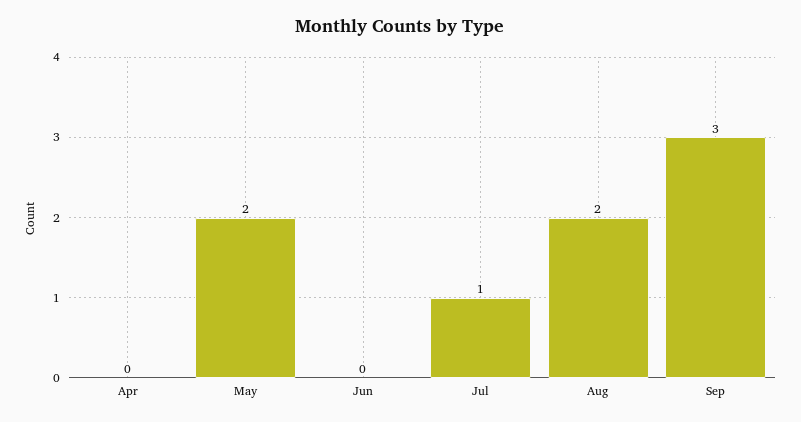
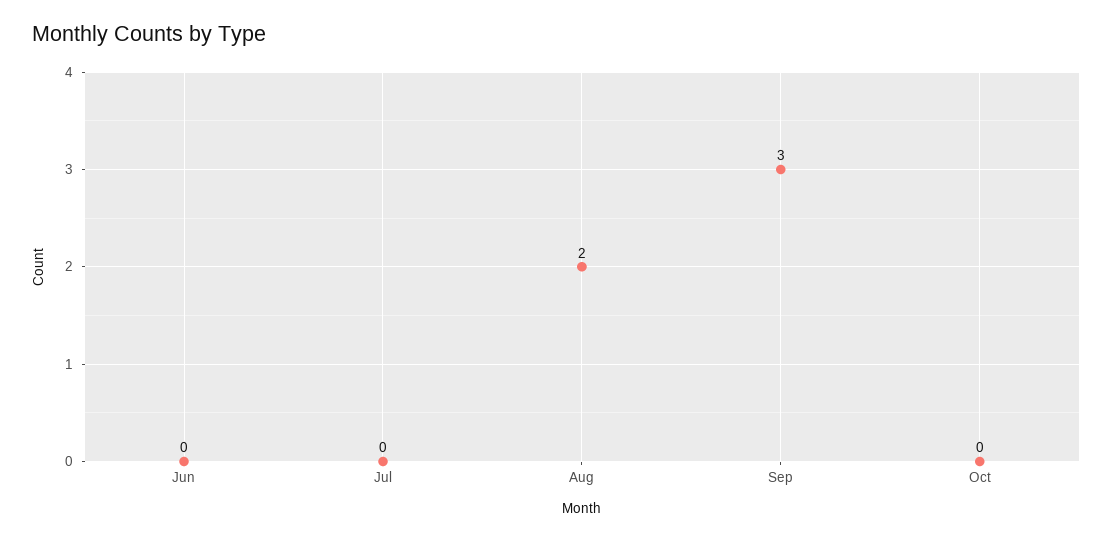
Apr: 0 -> none
May: 2 -> none
Jul: 1 -> 0
Oct: none -> 0

